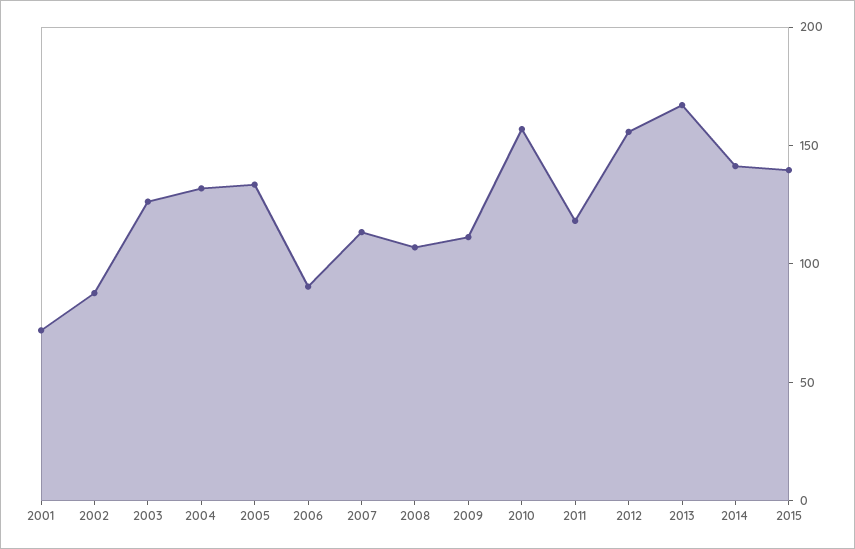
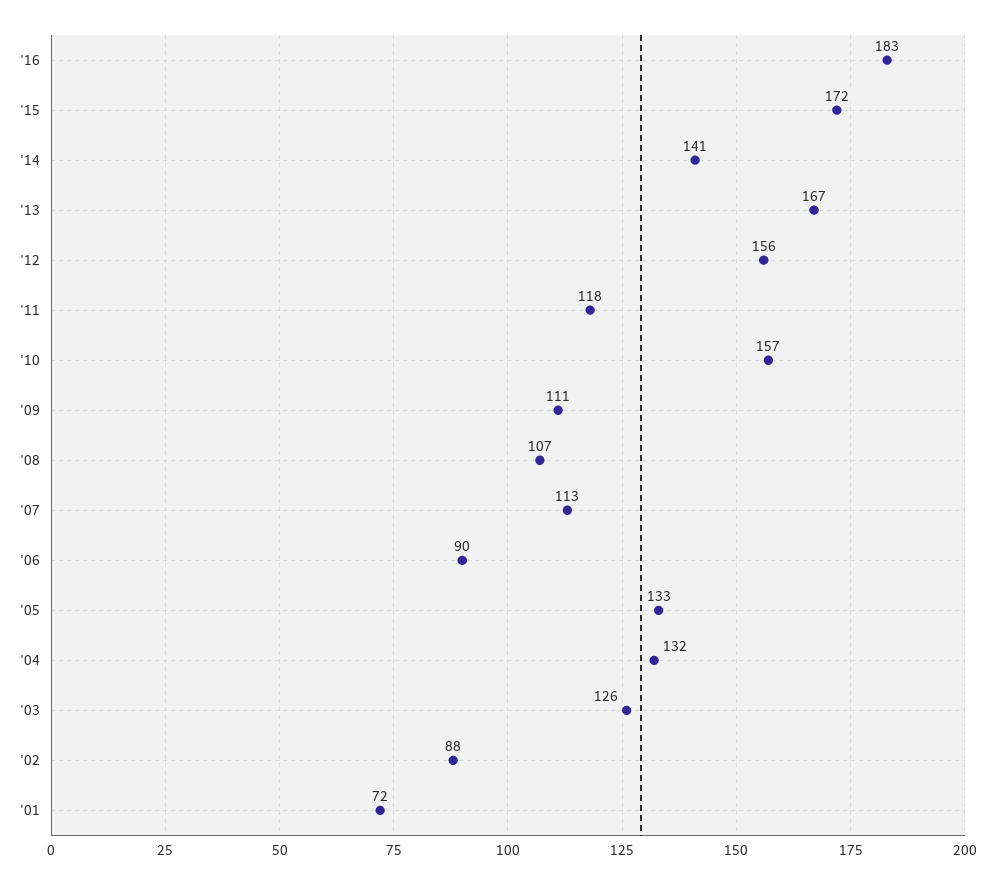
2015: 140 -> 172
'16: none -> 183

